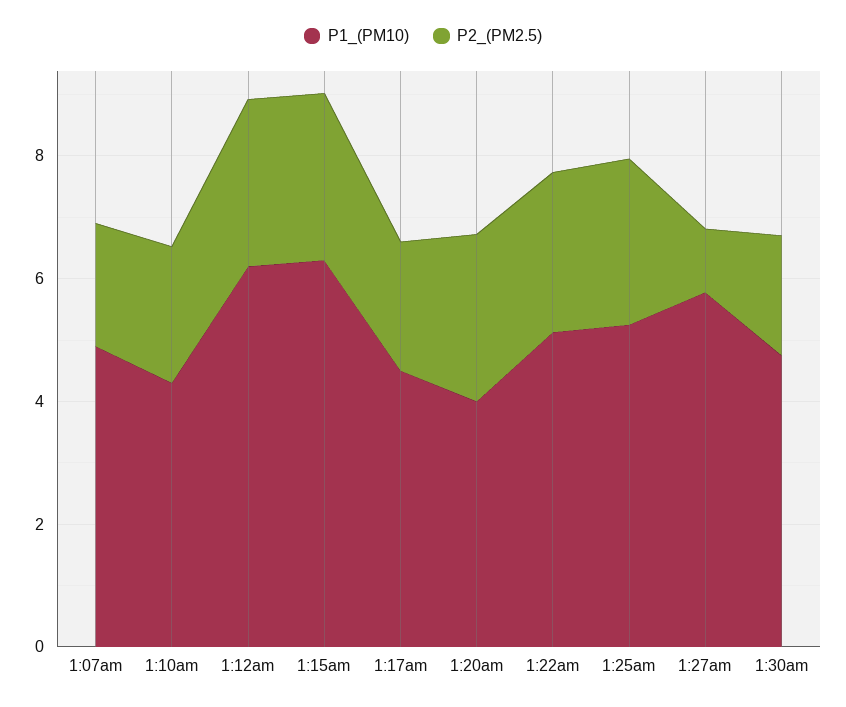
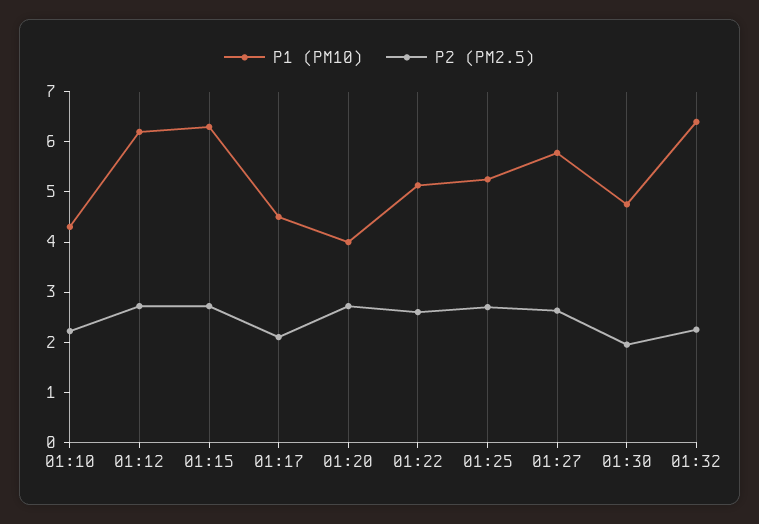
P1_(PM10), 1:07am: 5 -> none
P2_(PM2.5), 1:07am: 2 -> none
P2_(PM2.5), 1:27am: 1 -> 2.6
P1_(PM10), 01:32: none -> 6.4
P2_(PM2.5), 01:32: none -> 2.2

